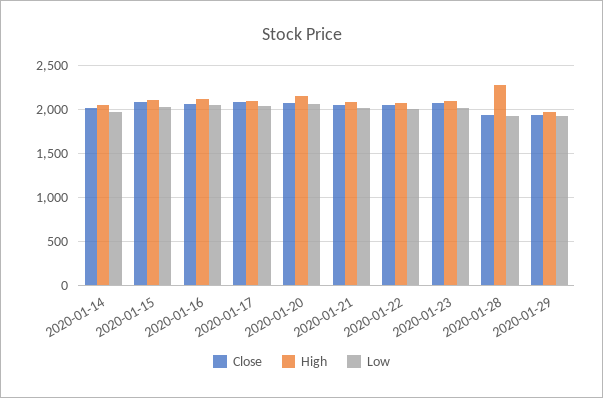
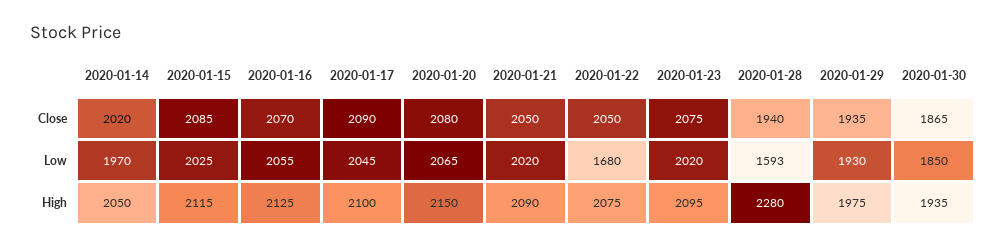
Low, 2020-01-22: 2000 -> 1680
Low, 2020-01-28: 1900 -> 1593
Close, 2020-01-30: none -> 1865
Low, 2020-01-30: none -> 1850
High, 2020-01-30: none -> 1935

